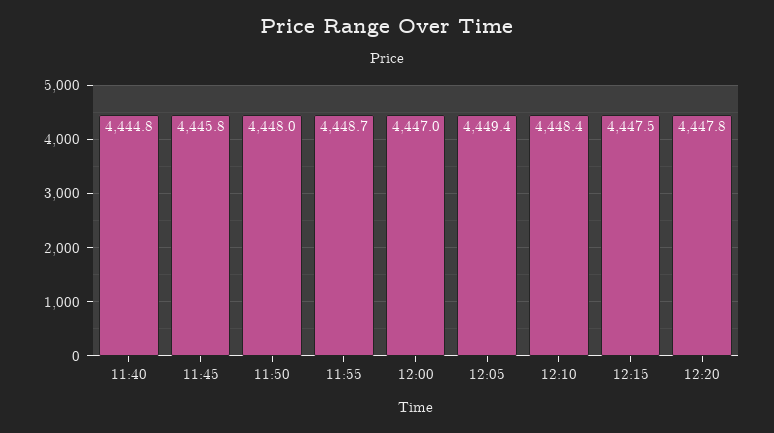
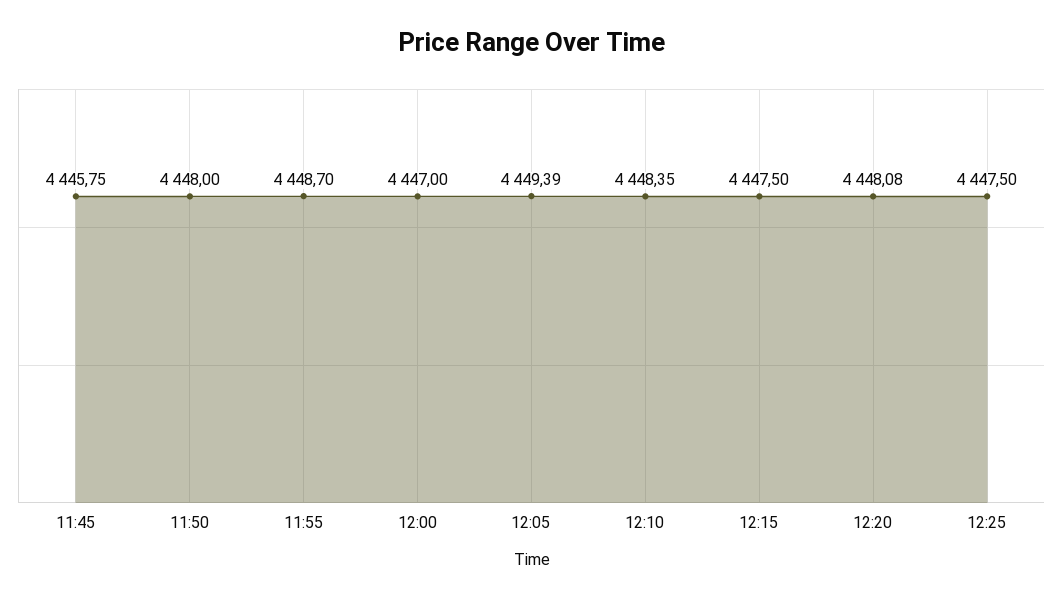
11:40: 4444.8 -> none
12:20: 4447.8 -> 4448.08
12:25: none -> 4447.5

